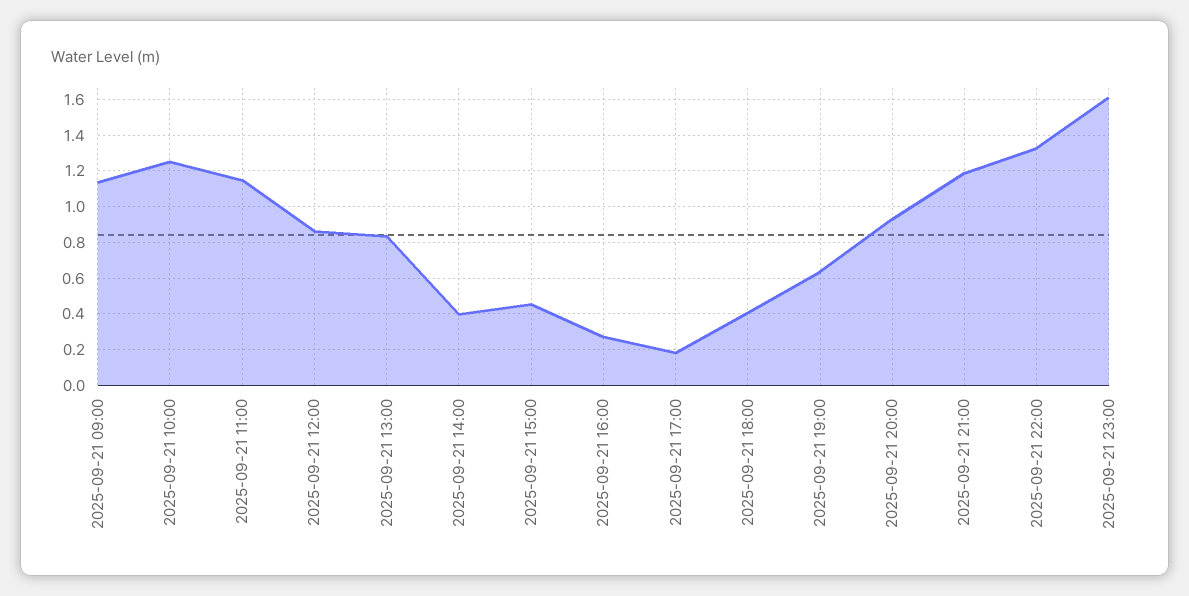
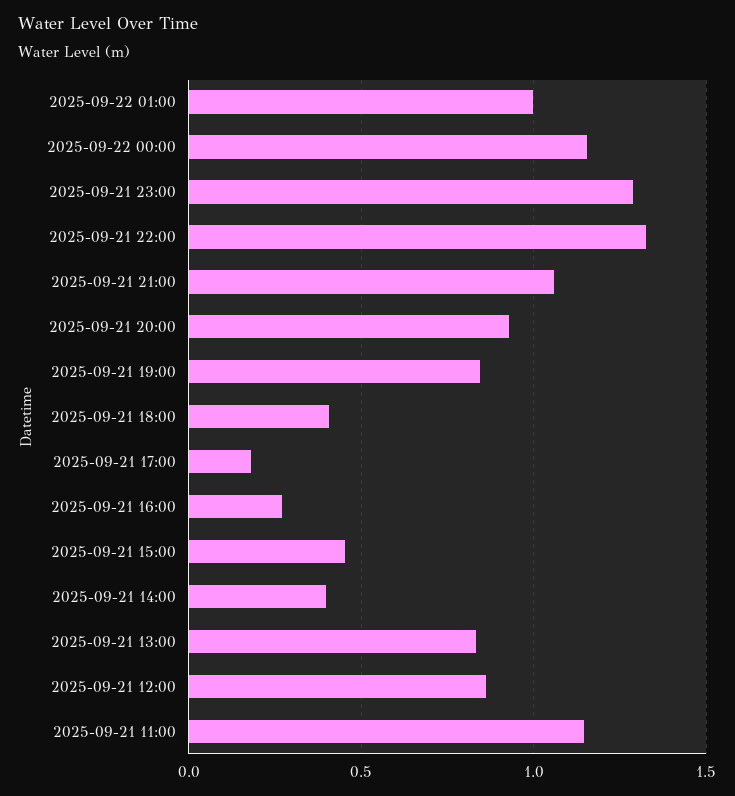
2025-09-21 09:00: 1.15 -> none
2025-09-21 10:00: 1.25 -> none
2025-09-21 19:00: 0.65 -> 0.85
2025-09-21 21:00: 1.2 -> 1.05
2025-09-21 23:00: 1.6 -> 1.3
2025-09-22 01:00: none -> 1
2025-09-22 00:00: none -> 1.15

